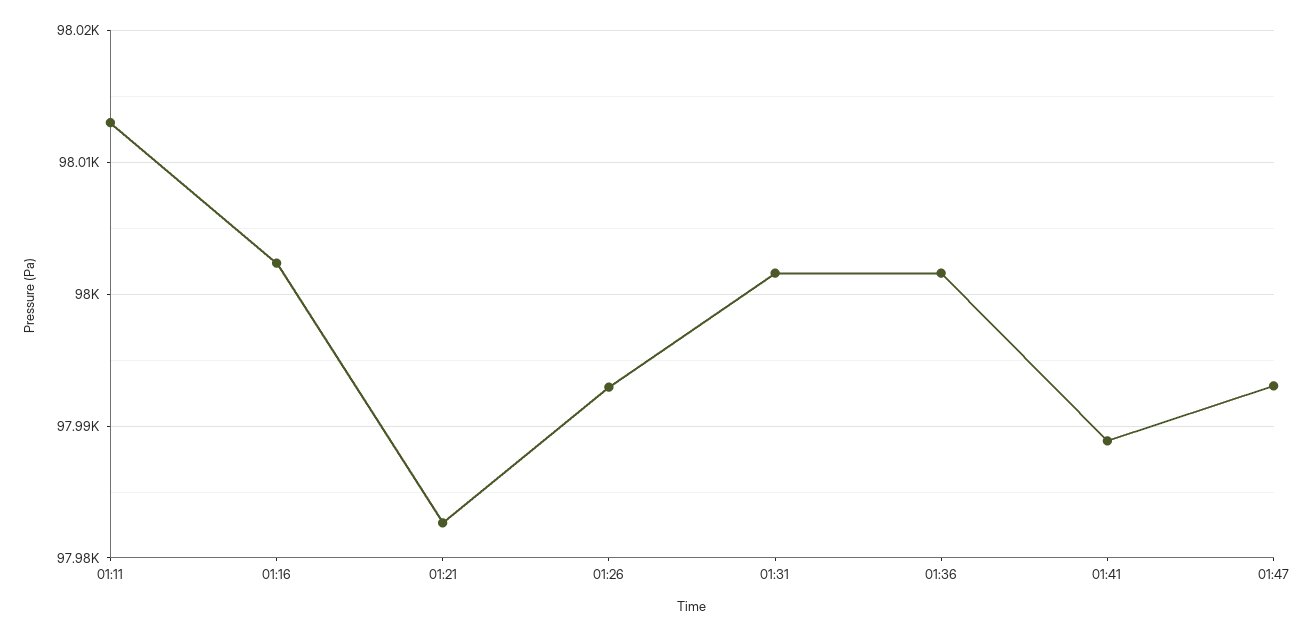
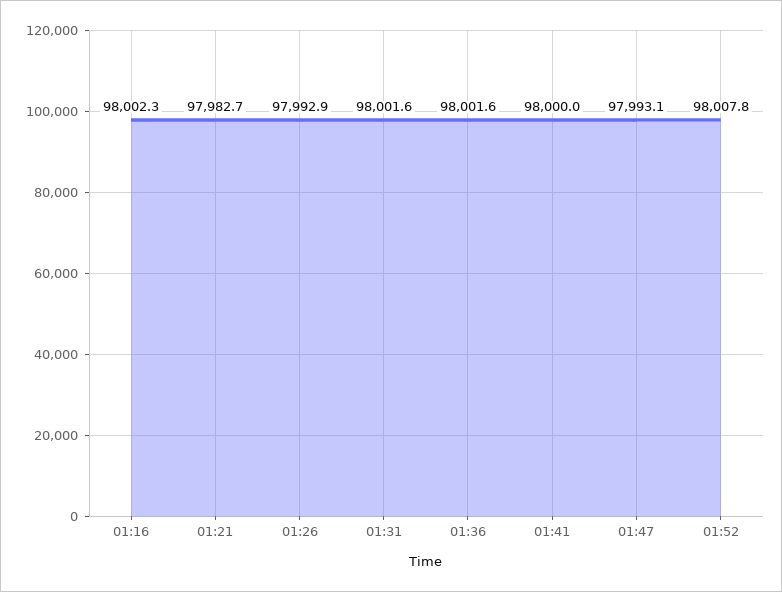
01:11: 98013 -> none
01:41: 97989 -> 98000
01:52: none -> 98007.8

